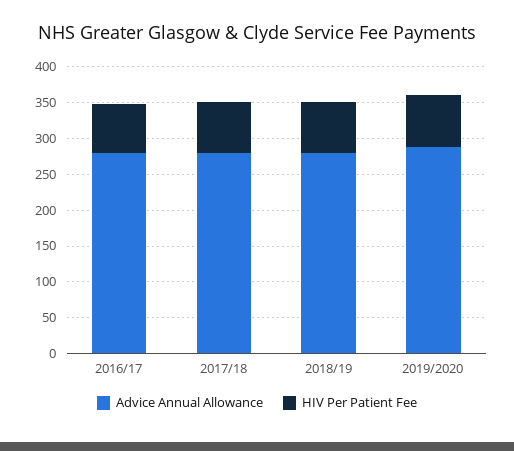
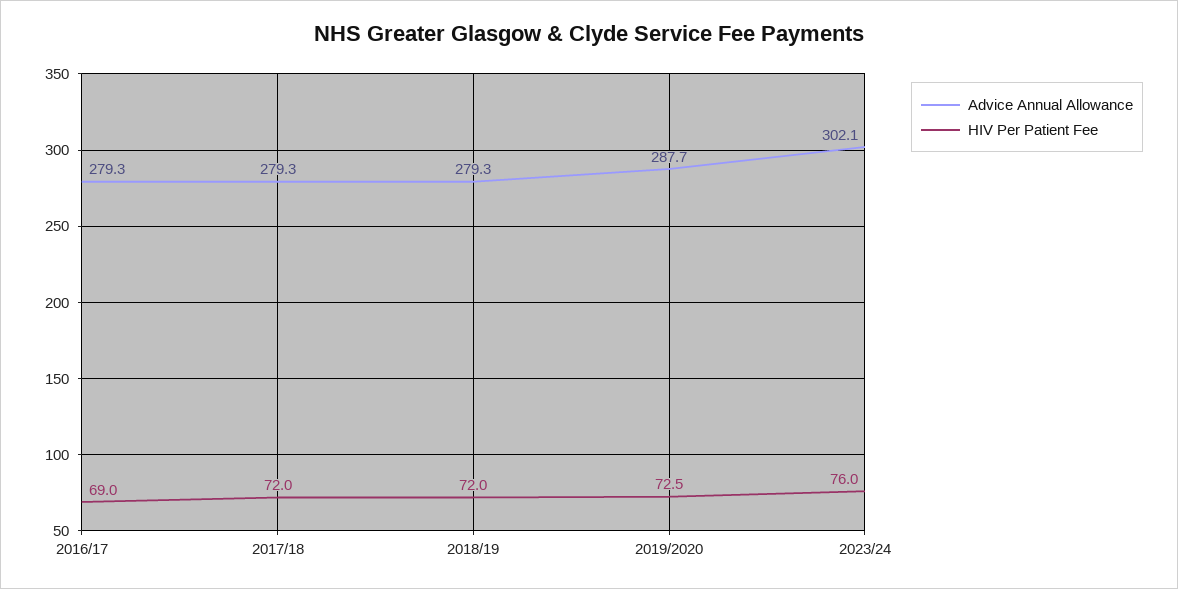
Advice Annual Allowance, 2023/24: none -> 302.1
HIV Per Patient Fee, 2023/24: none -> 76

